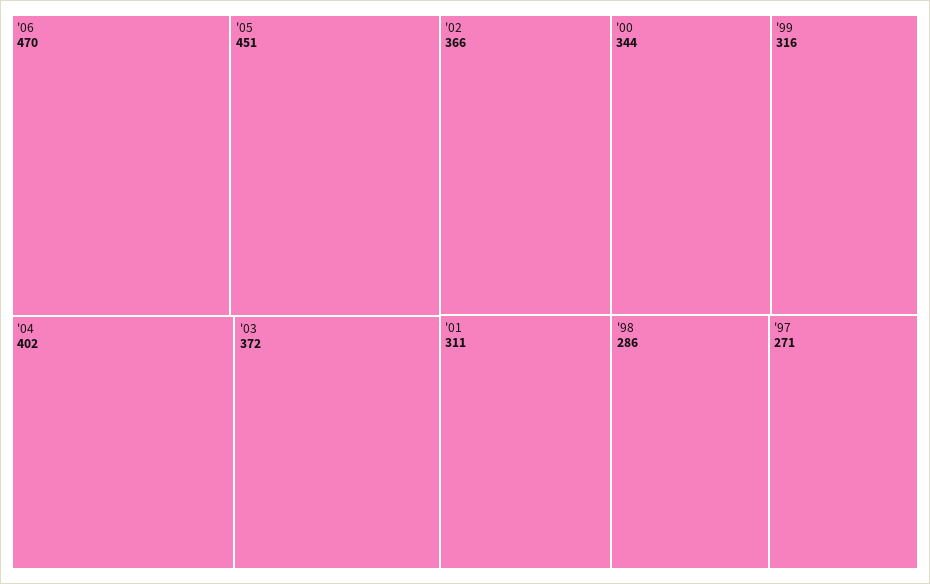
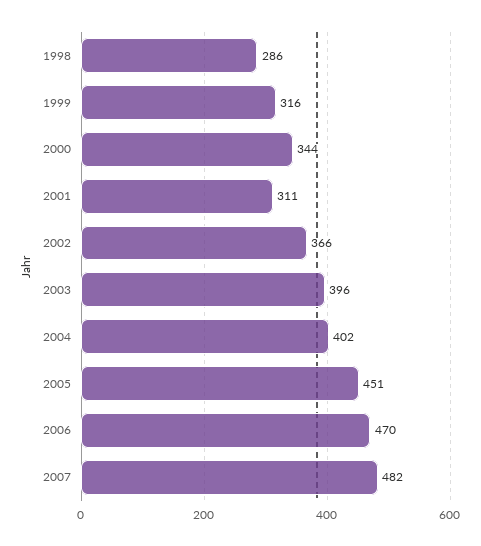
'03: 372 -> 396
'97: 271 -> none
2007: none -> 482

